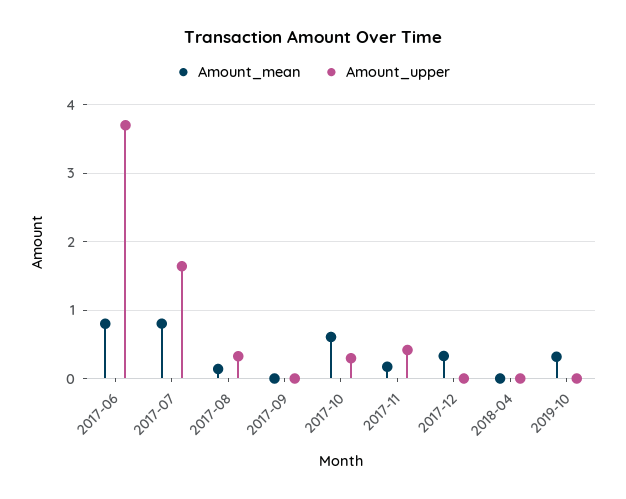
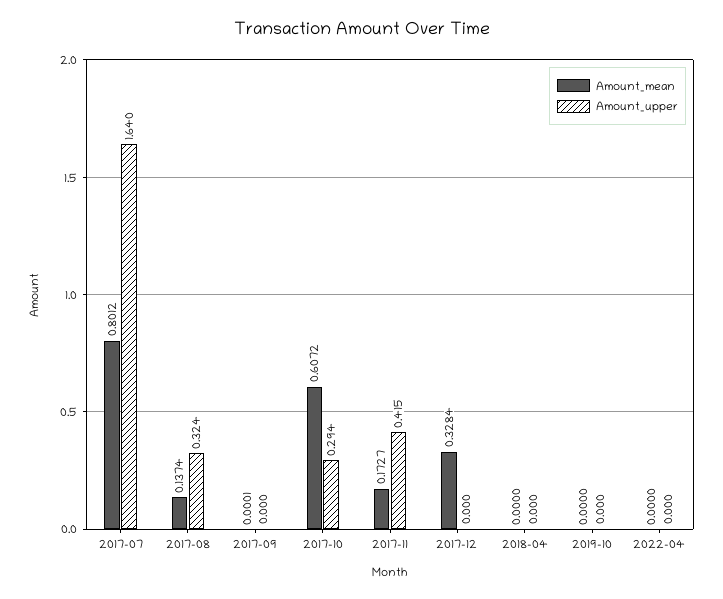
Amount_mean, 2017-06: 0.8 -> none
Amount_upper, 2017-06: 3.7 -> none
Amount_mean, 2019-10: 0.3 -> 0
Amount_mean, 2022-04: none -> 0
Amount_upper, 2022-04: none -> 0

